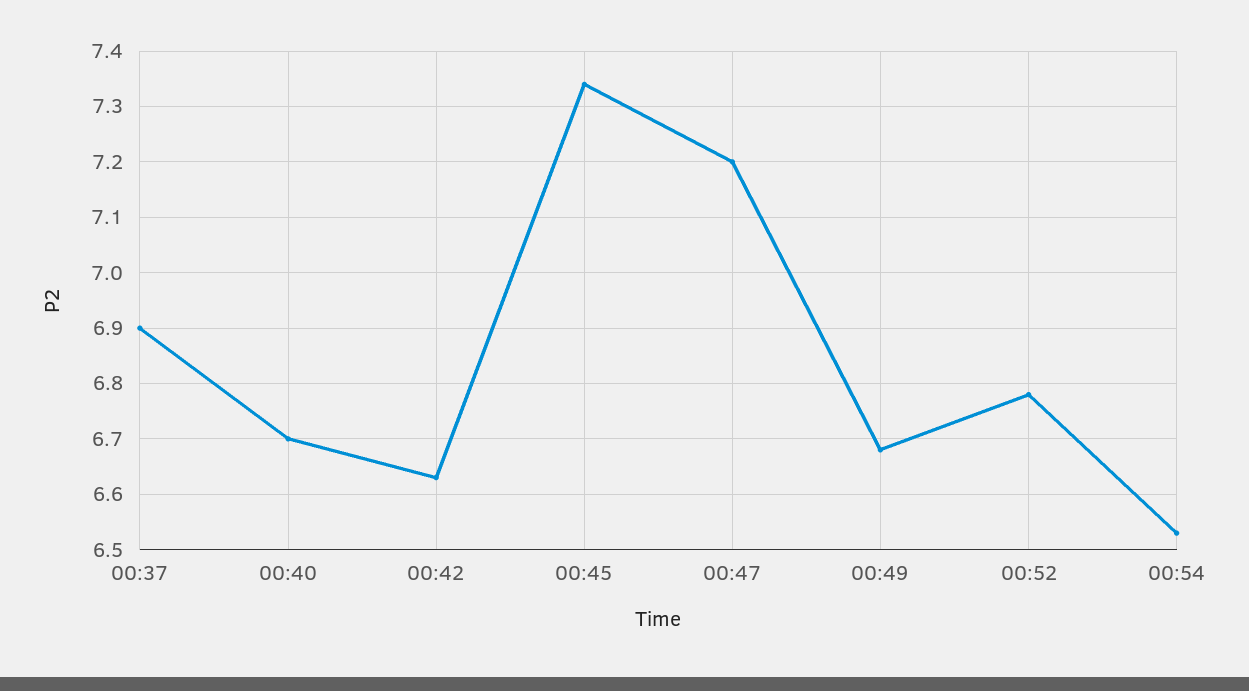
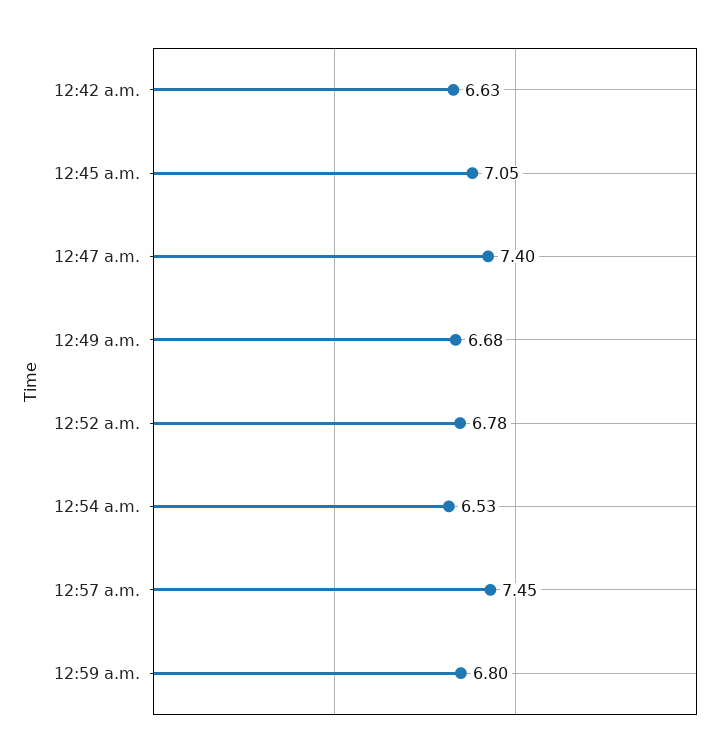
00:37: 6.9 -> none
00:40: 6.7 -> none
00:45: 7.35 -> 7.05
00:47: 7.2 -> 7.4
12:57 a.m.: none -> 7.45
12:59 a.m.: none -> 6.8

